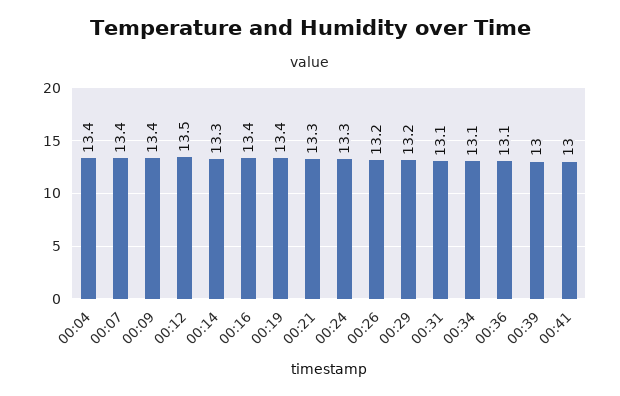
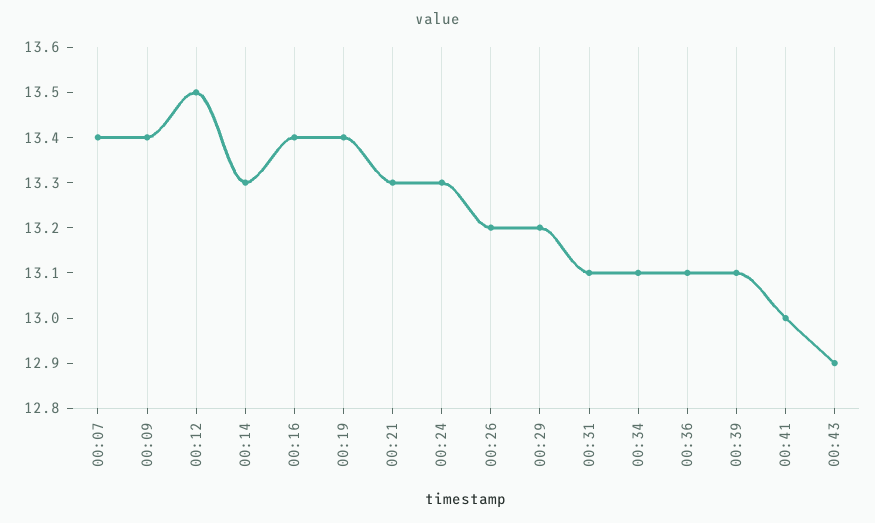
00:04: 13.4 -> none
00:39: 13 -> 13.1
00:43: none -> 12.9

